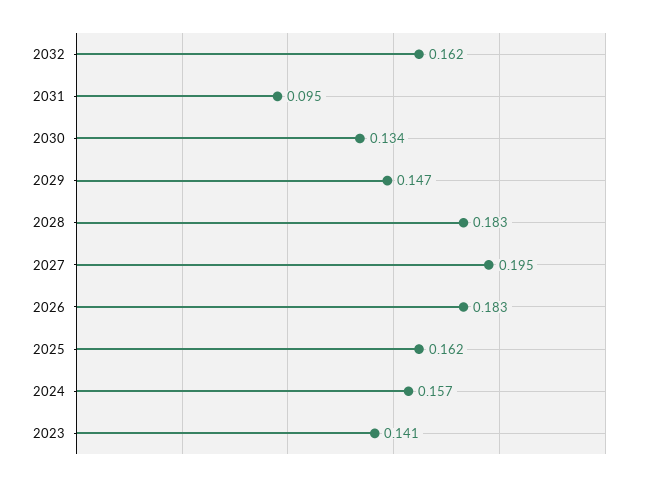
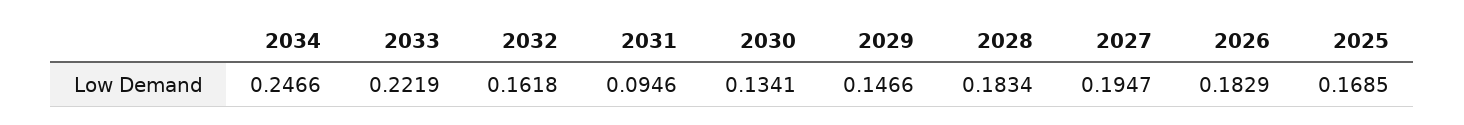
2025: 0.162 -> 0.1685
2024: 0.157 -> none
2023: 0.141 -> none
2034: none -> 0.2466
2033: none -> 0.2219

